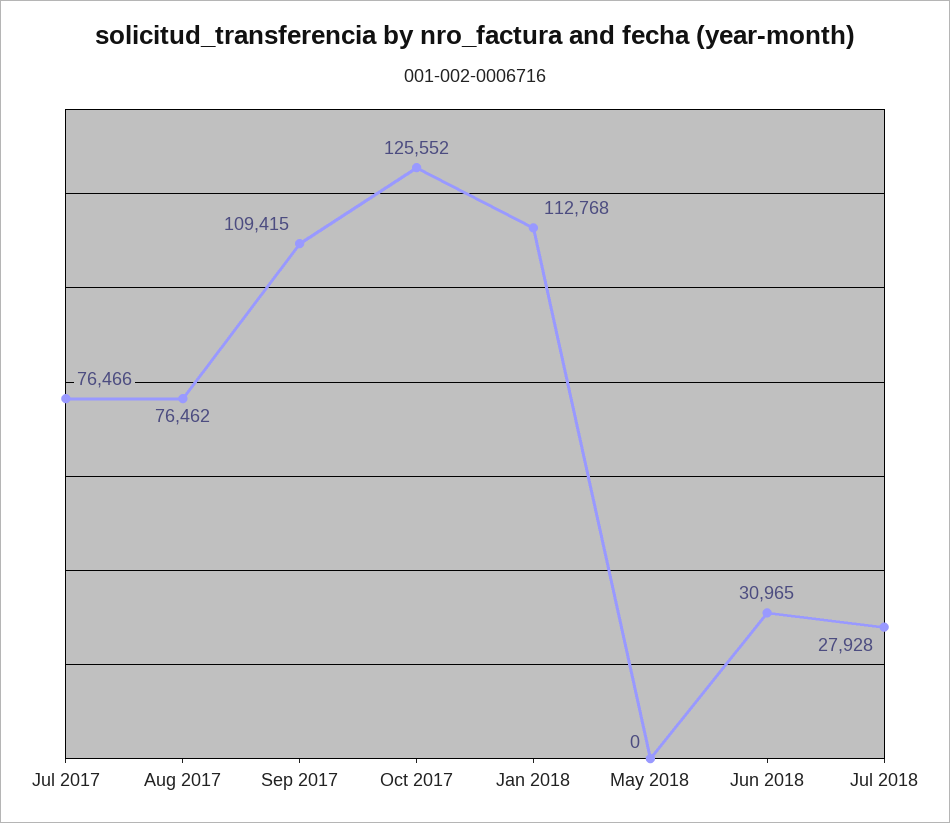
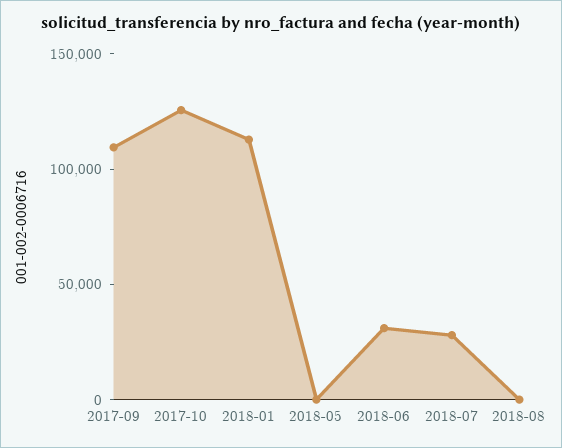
Jul 2017: 76466 -> none
Aug 2017: 76462 -> none
2018-08: none -> 0

